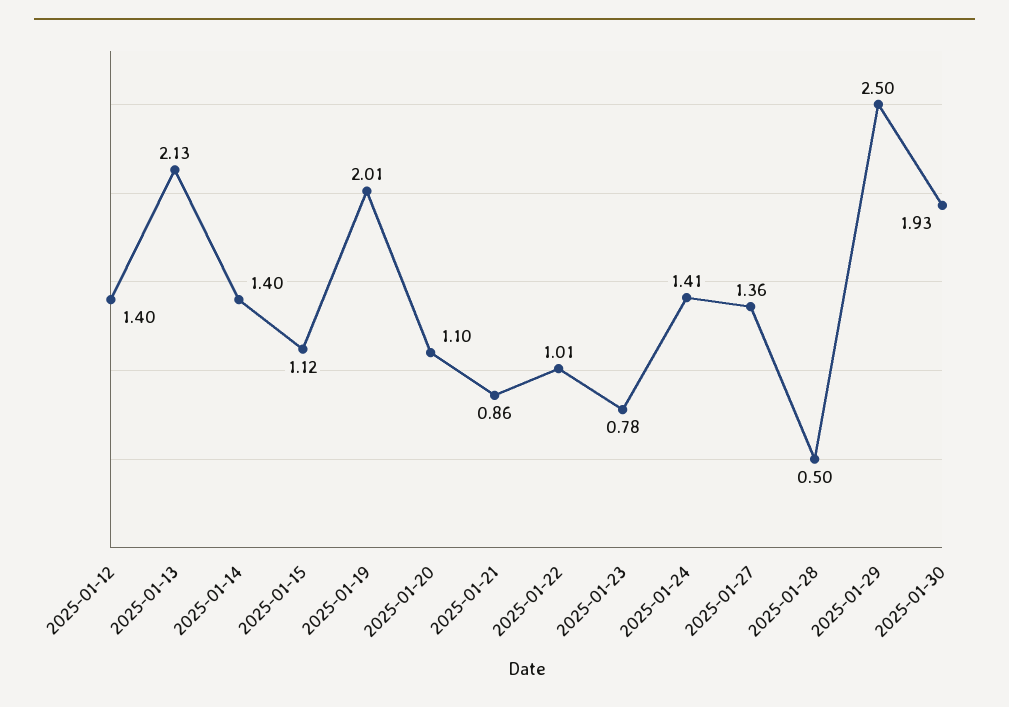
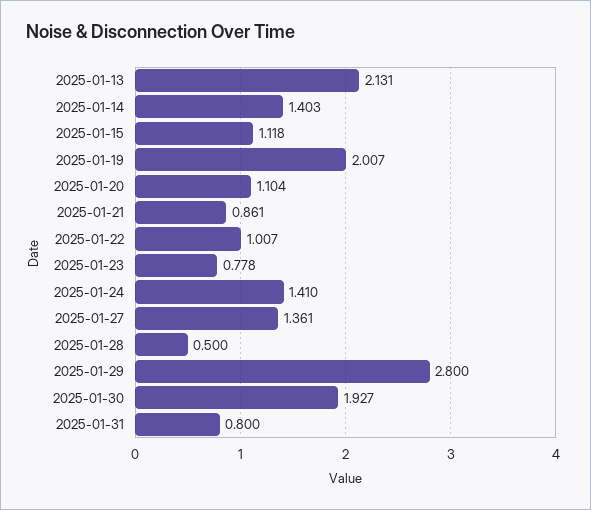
2025-01-12: 1.4 -> none
2025-01-29: 2.5 -> 2.8
2025-01-31: none -> 0.8

